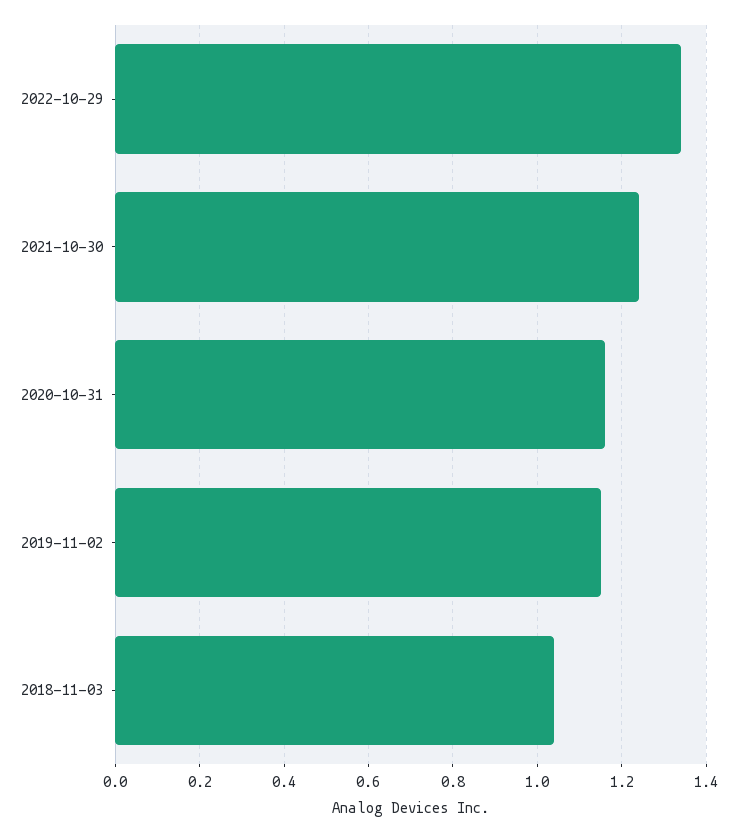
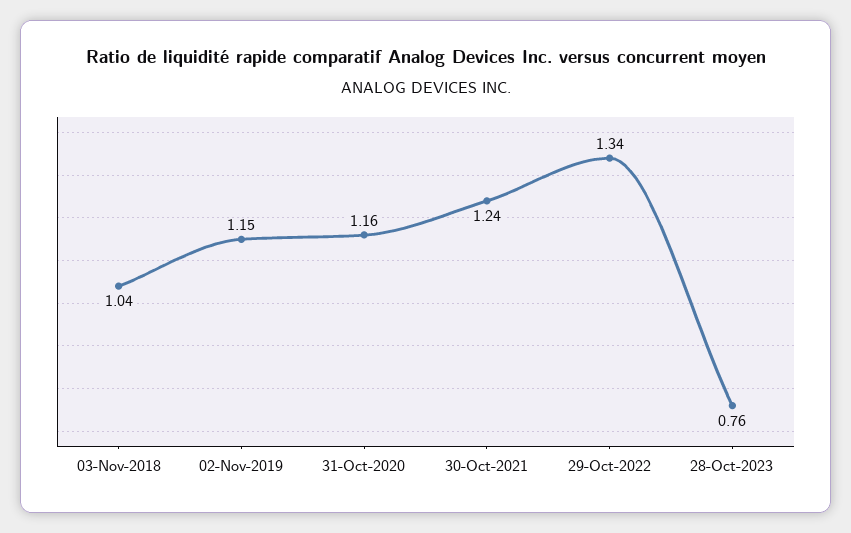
28-Oct-2023: none -> 0.76

